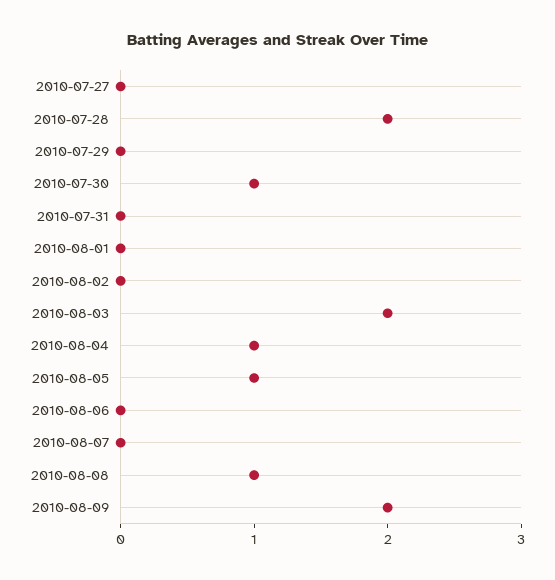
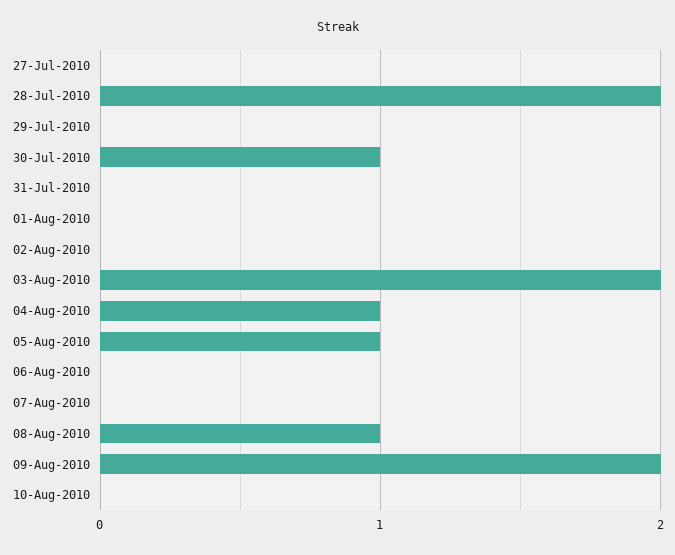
10-Aug-2010: none -> 0

